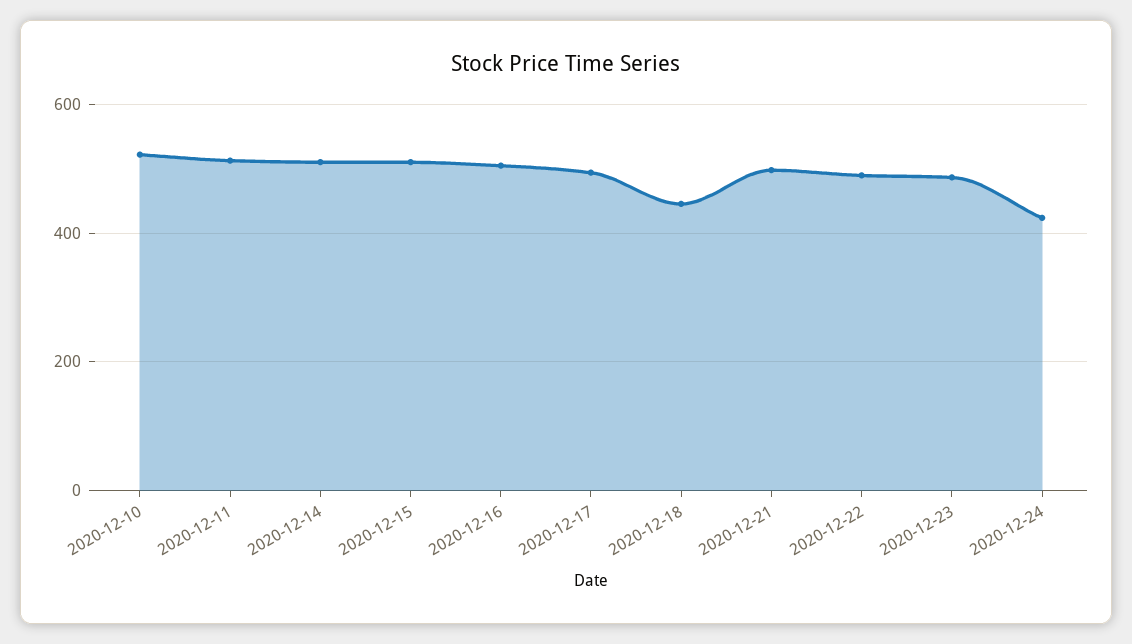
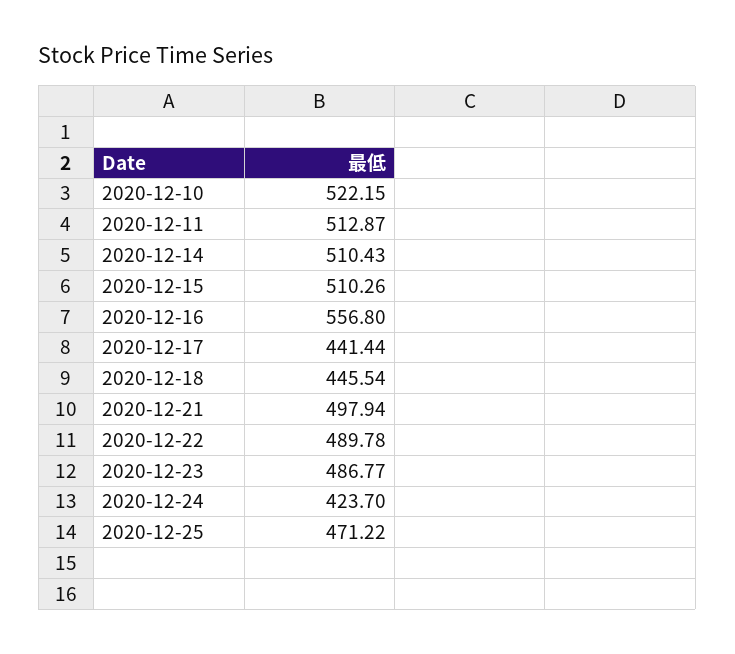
2020-12-16: 500 -> 556.8
2020-12-17: 500 -> 441.44
2020-12-25: none -> 471.22

